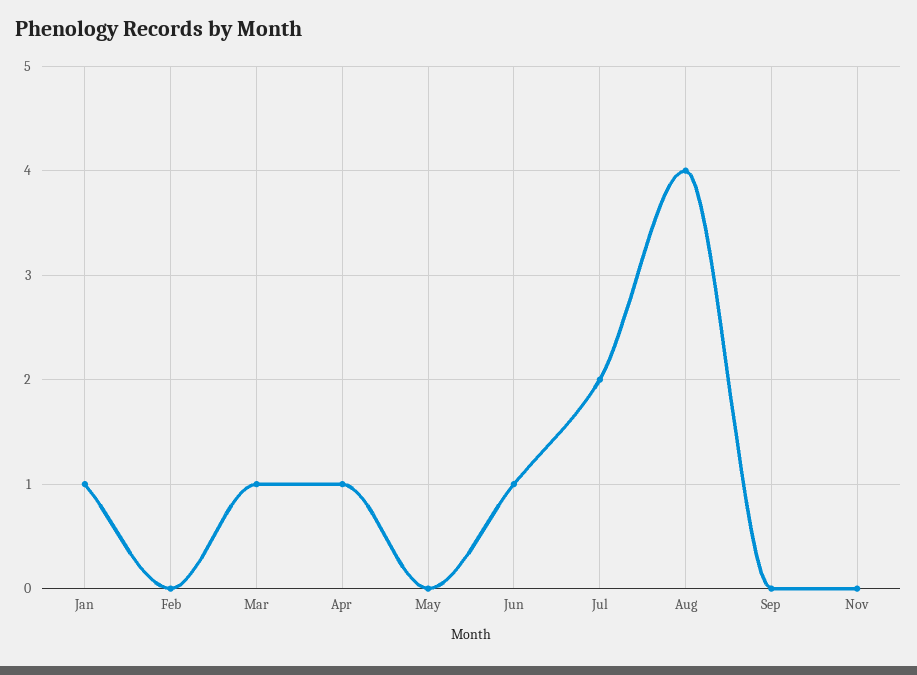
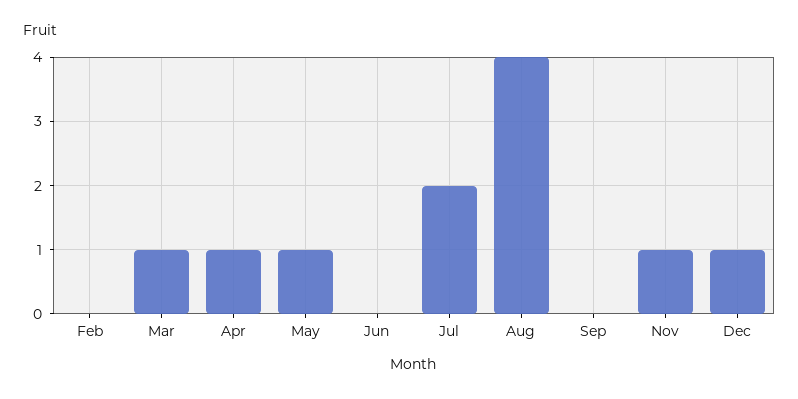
Jan: 1 -> none
May: 0 -> 1
Jun: 1 -> 0
Nov: 0 -> 1
Dec: none -> 1

